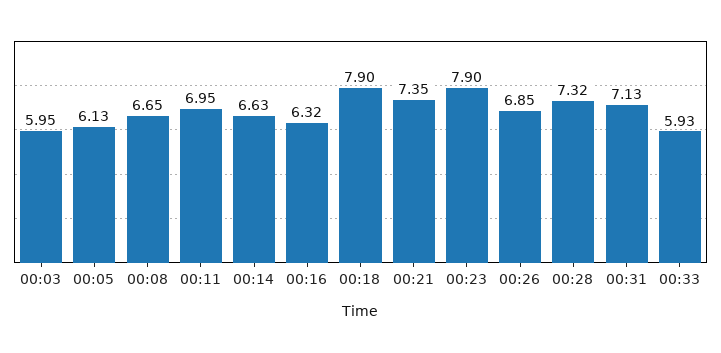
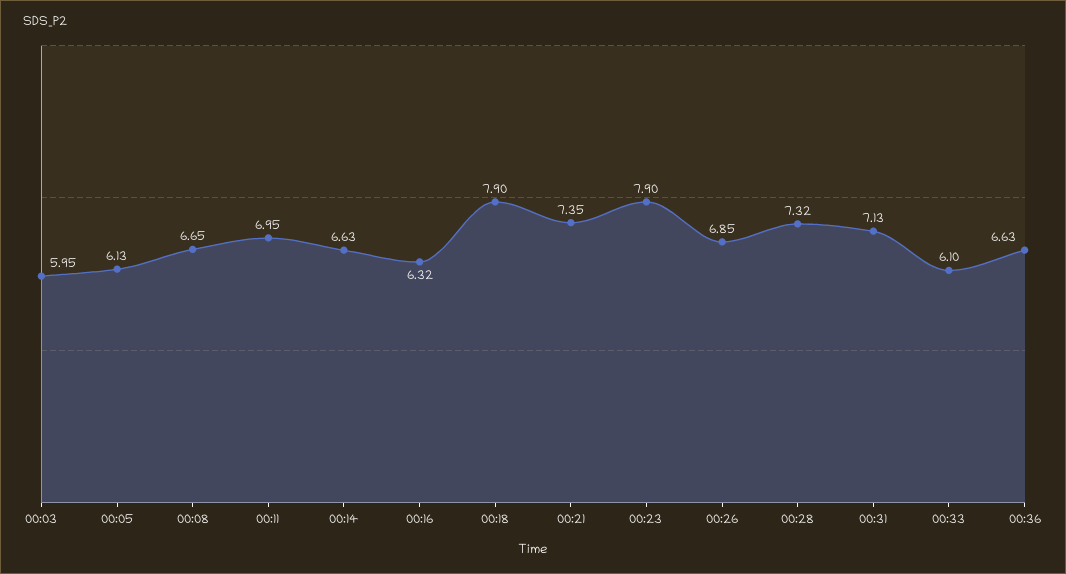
00:33: 5.93 -> 6.1
00:36: none -> 6.63

